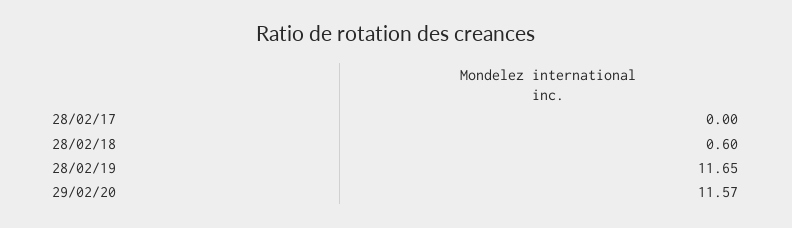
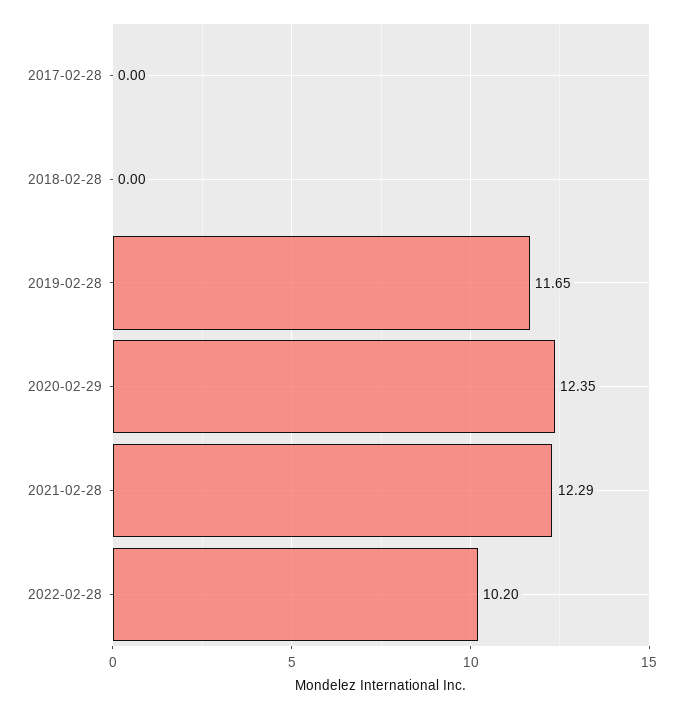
28/02/18: 0.6 -> 0
29/02/20: 11.57 -> 12.35
2021-02-28: none -> 12.29
2022-02-28: none -> 10.2

